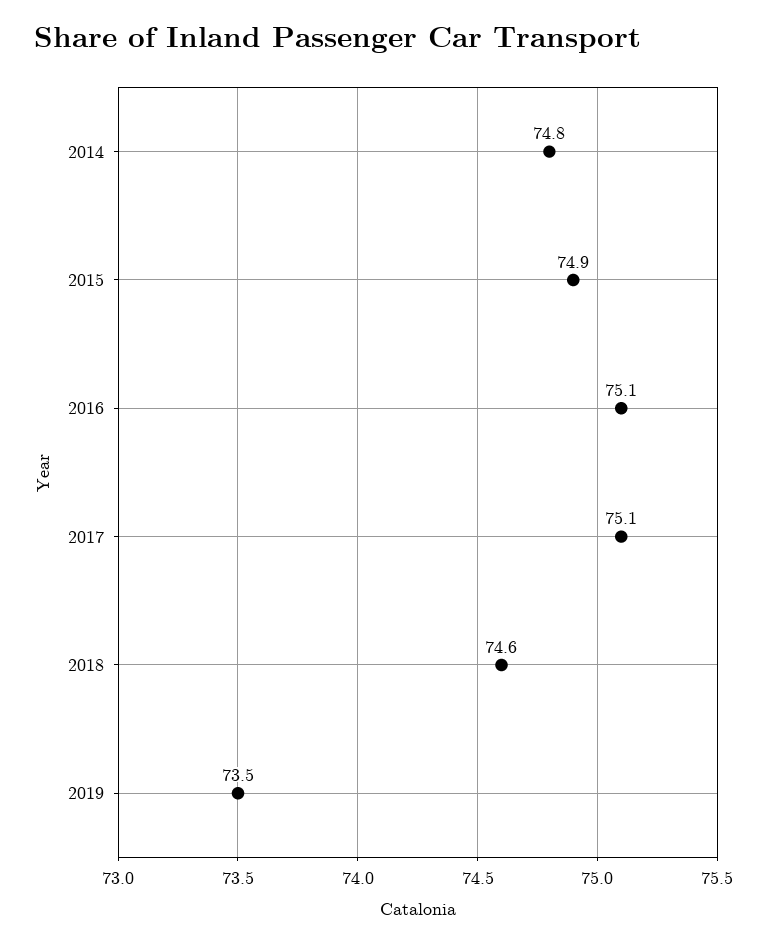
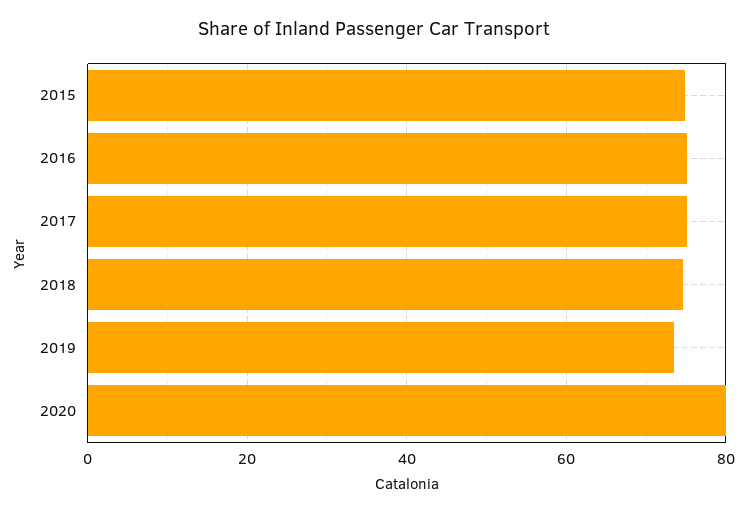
2014: 74.8 -> none
2020: none -> 80

